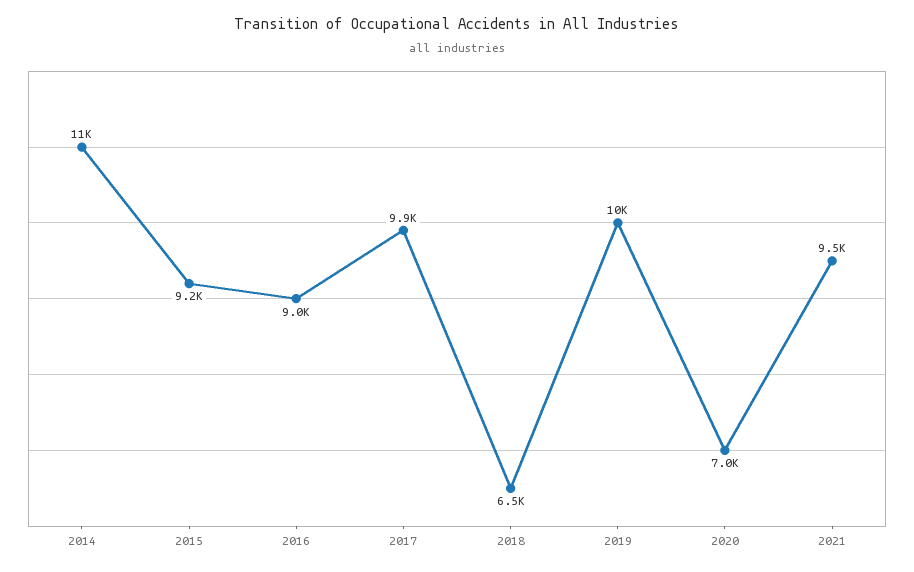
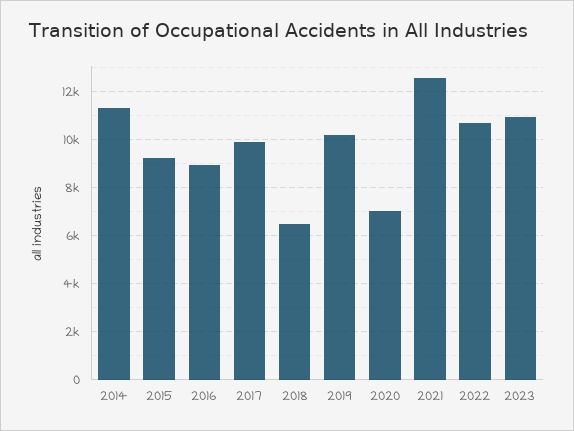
2021: 9500 -> 12500
2022: none -> 10750
2023: none -> 11000

